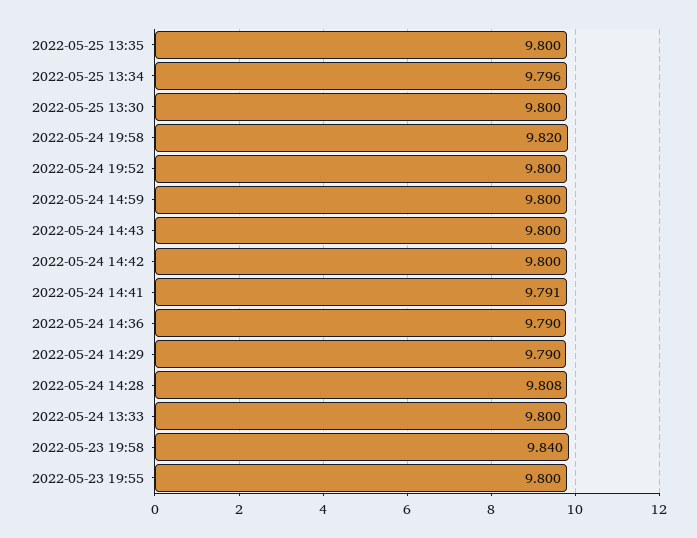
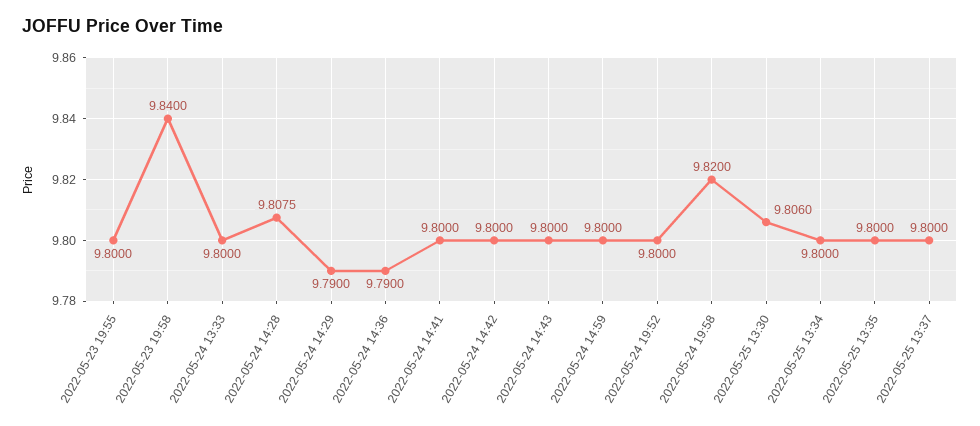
2022-05-25 13:34: 9.796 -> 9.8
2022-05-25 13:30: 9.8 -> 9.806
2022-05-24 14:41: 9.791 -> 9.8
2022-05-25 13:37: none -> 9.8

